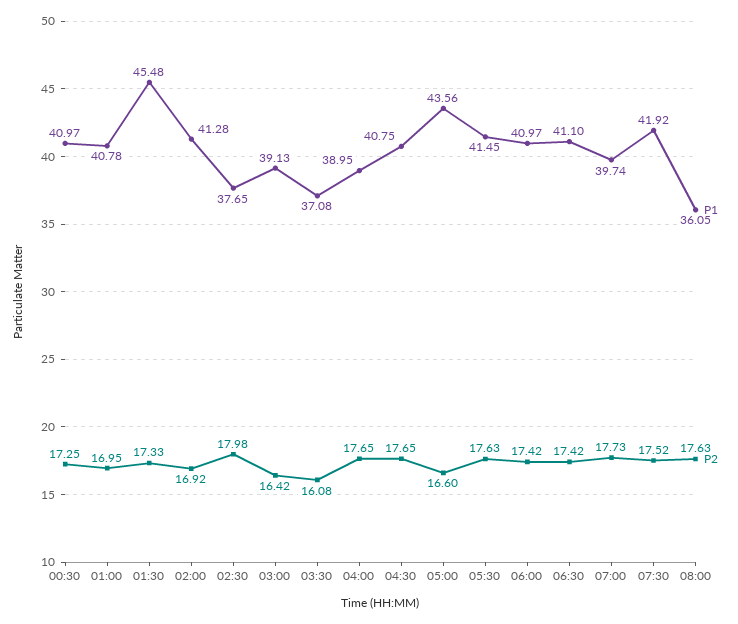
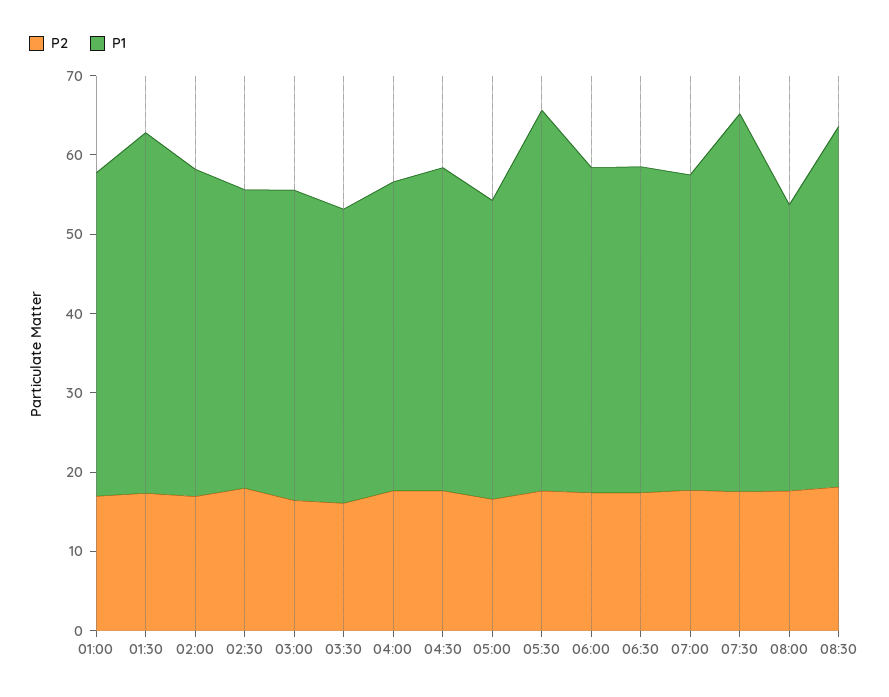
P1, 00:30: 40.97 -> none
P2, 00:30: 17.25 -> none
P1, 05:00: 43.56 -> 38
P1, 05:30: 41.45 -> 48
P1, 07:30: 41.92 -> 48
P2, 08:30: none -> 18
P1, 08:30: none -> 46

